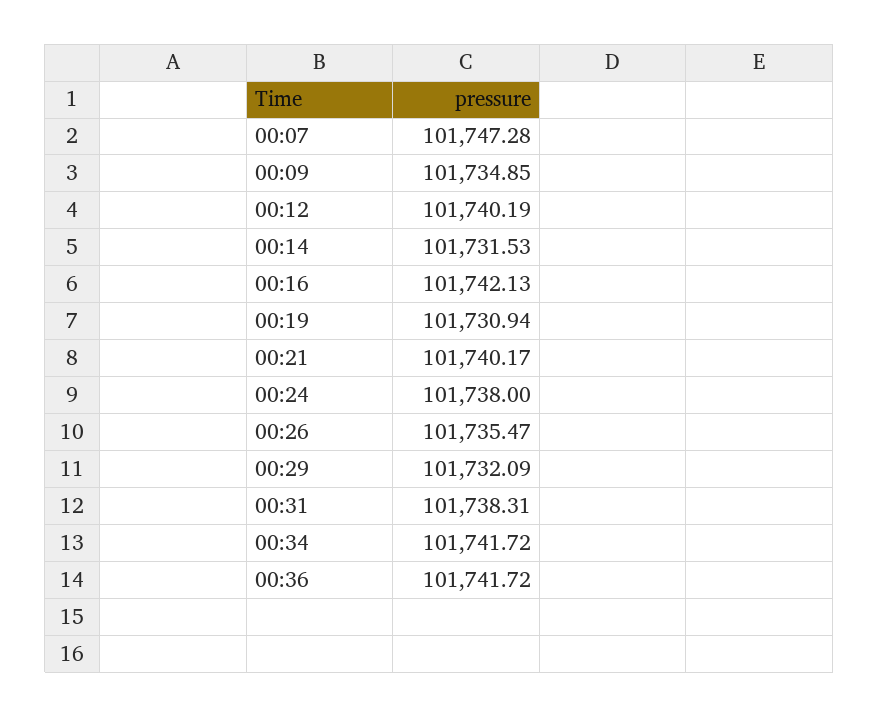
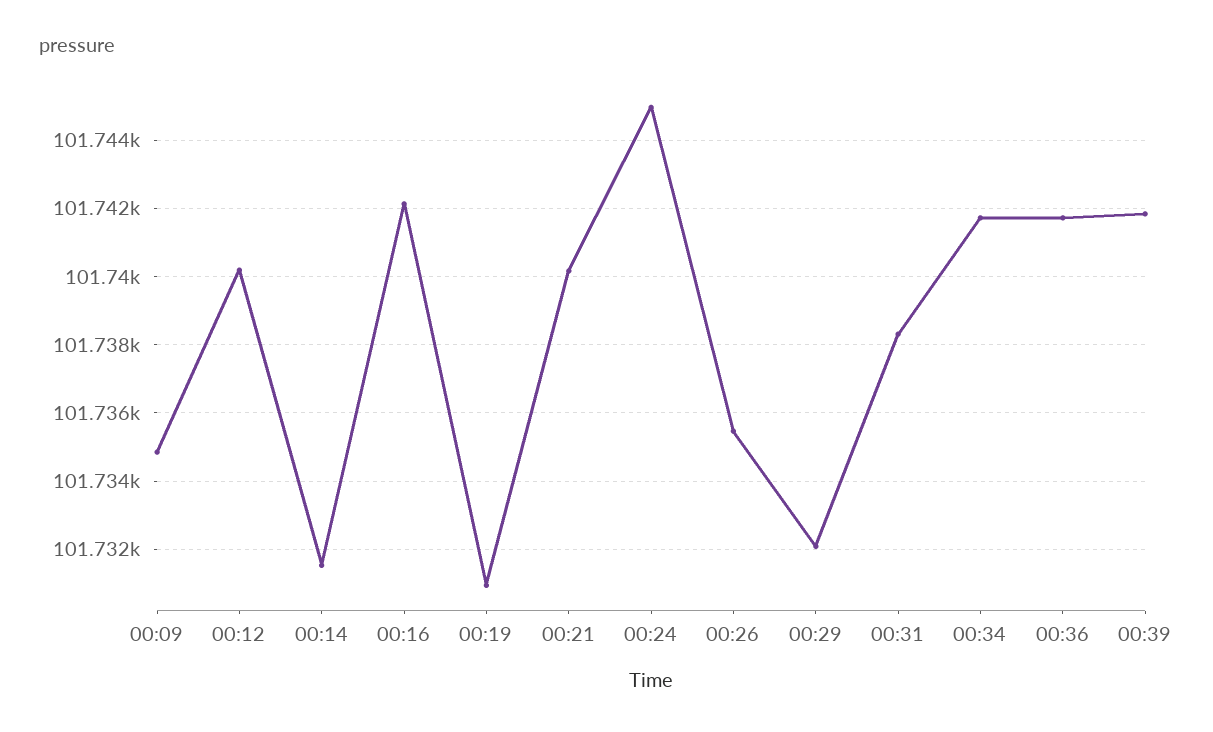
00:07: 101747.28 -> none
00:24: 101738 -> 101745
00:39: none -> 101741.8

